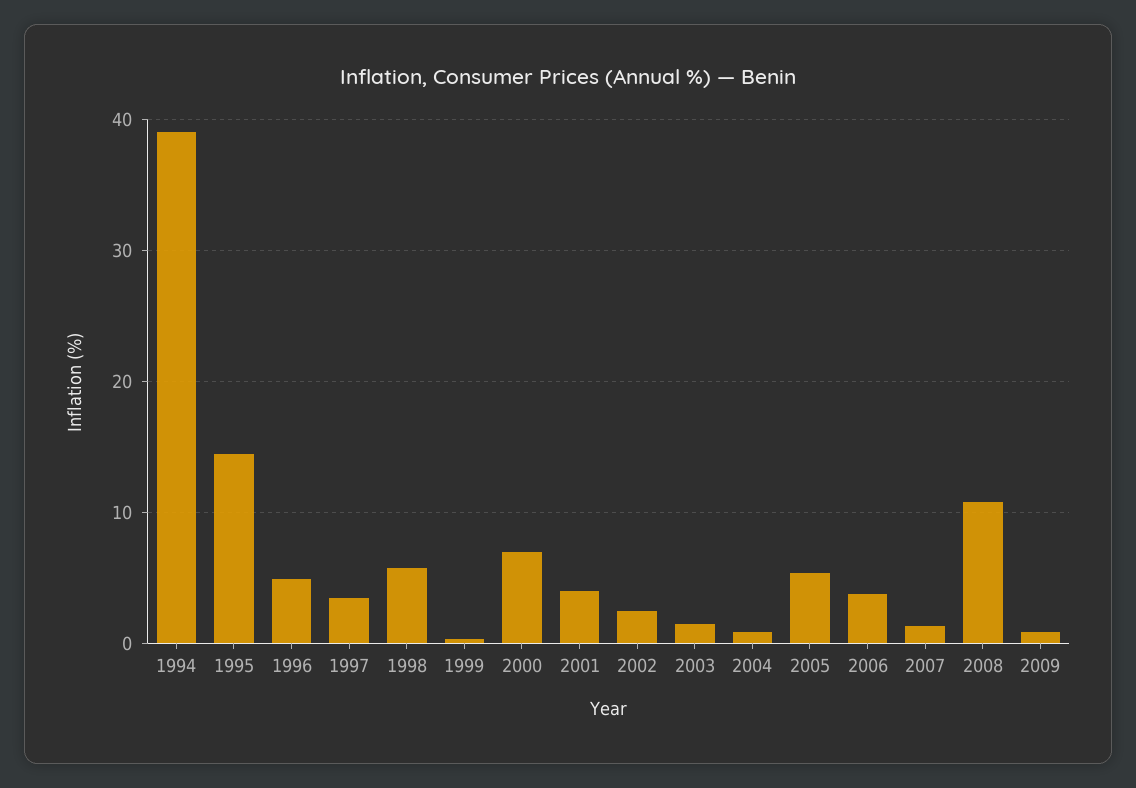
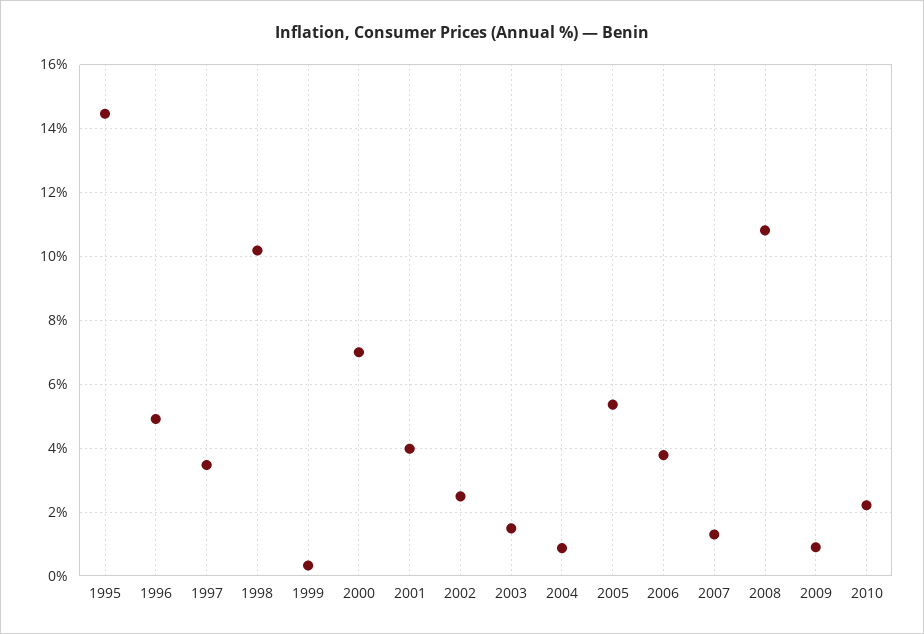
1994: 39 -> none
1998: 6 -> 10.2
2010: none -> 2.2

